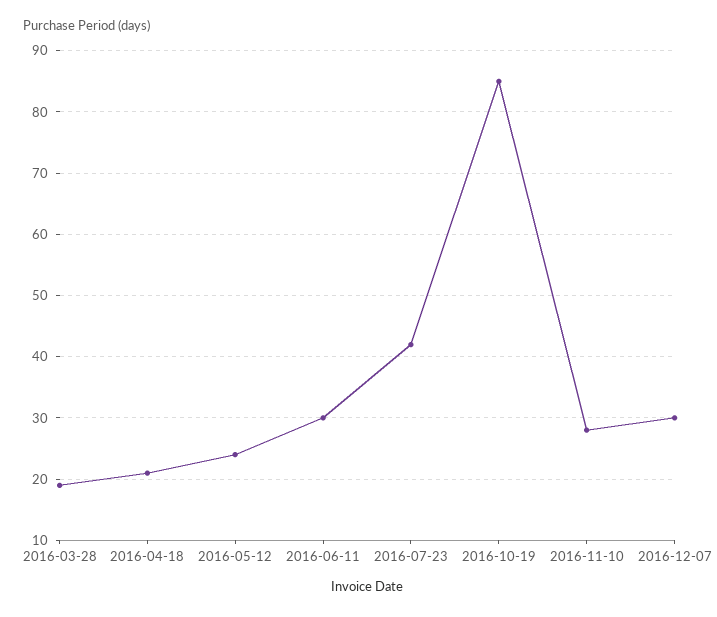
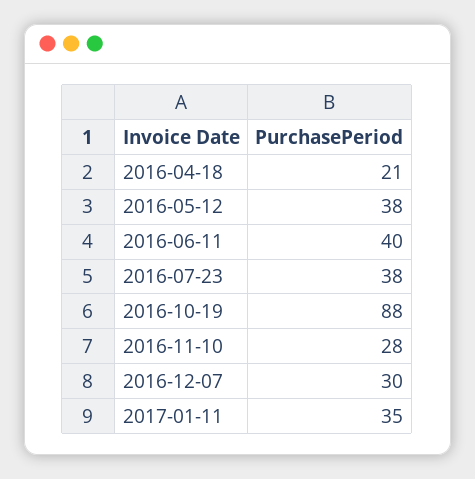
2016-03-28: 19 -> none
2016-05-12: 24 -> 38
2016-06-11: 30 -> 40
2016-07-23: 42 -> 38
2016-10-19: 85 -> 88
2017-01-11: none -> 35

